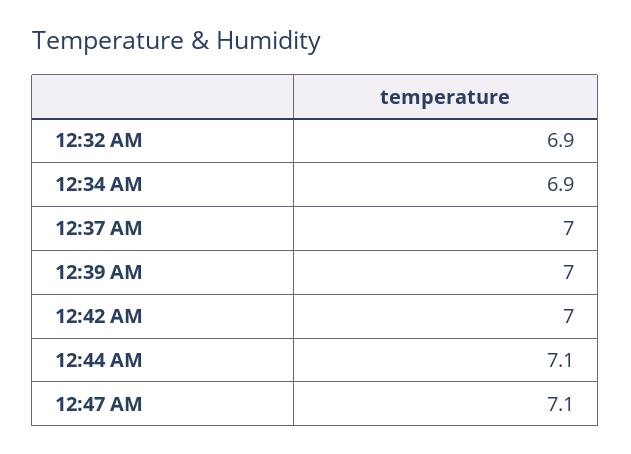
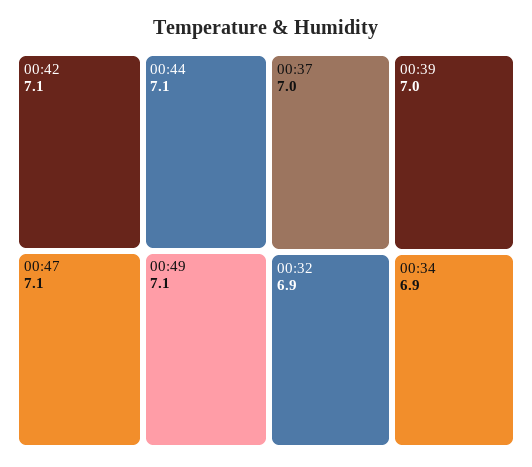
12:42 AM: 7 -> 7.1
00:49: none -> 7.1

